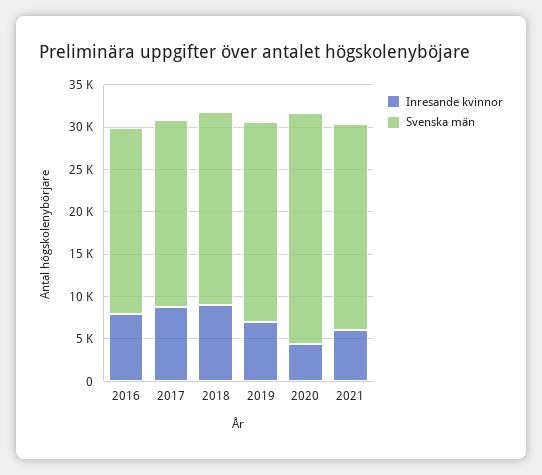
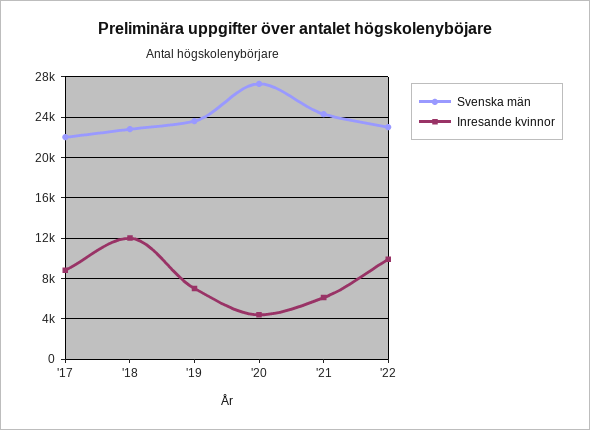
Inresande kvinnor, 2016: 8000 -> none
Svenska män, 2016: 22000 -> none
Inresande kvinnor, 2018: 9000 -> 12000
Svenska män, '22: none -> 23000
Inresande kvinnor, '22: none -> 10000

